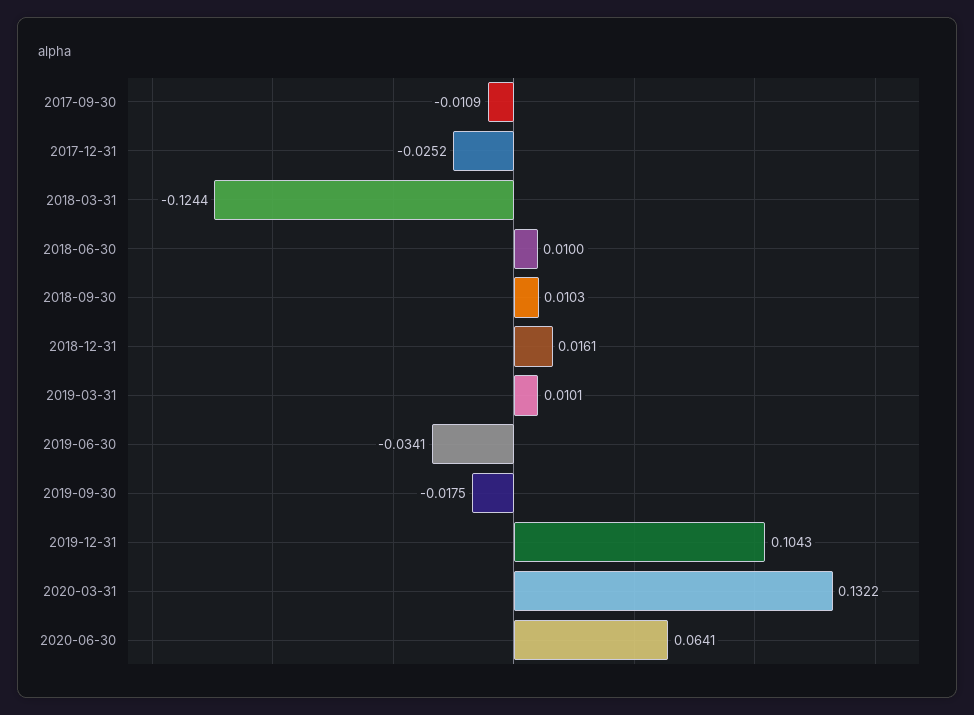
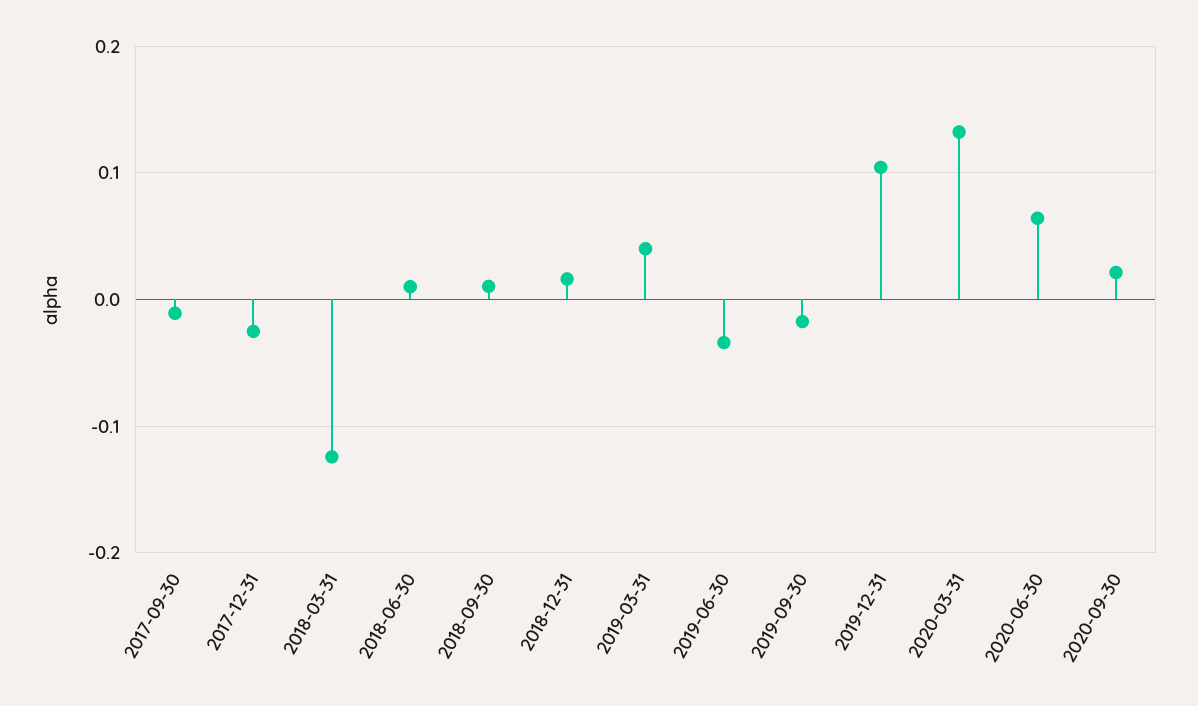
2019-03-31: 0.0101 -> 0.04
2020-09-30: none -> 0.02

